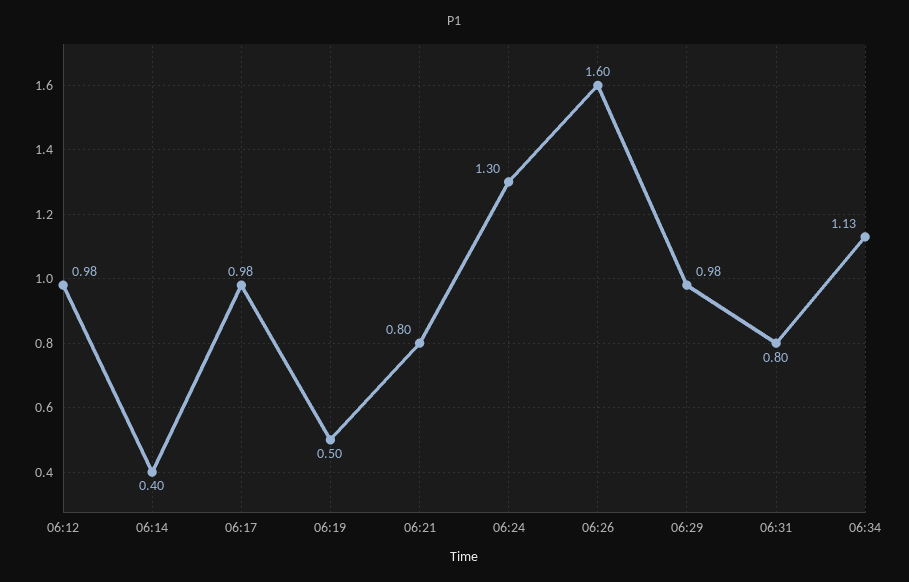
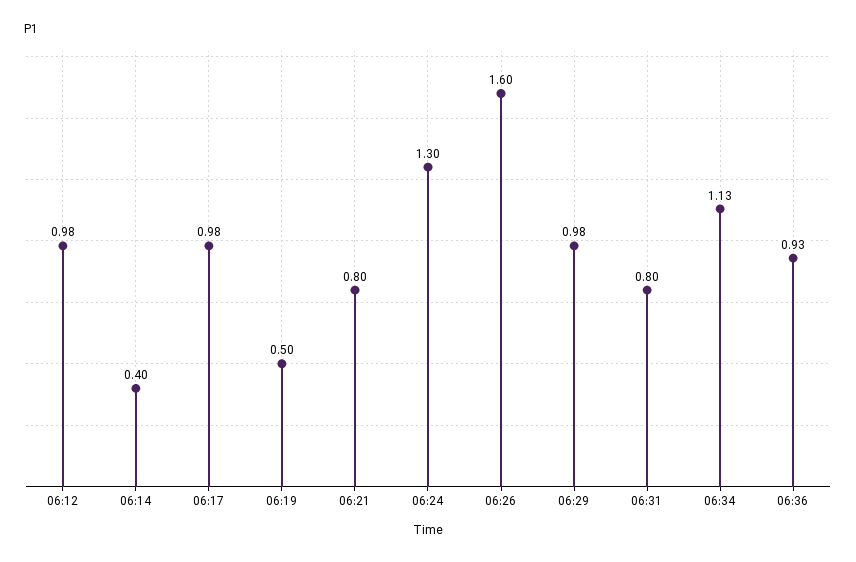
06:36: none -> 0.93

